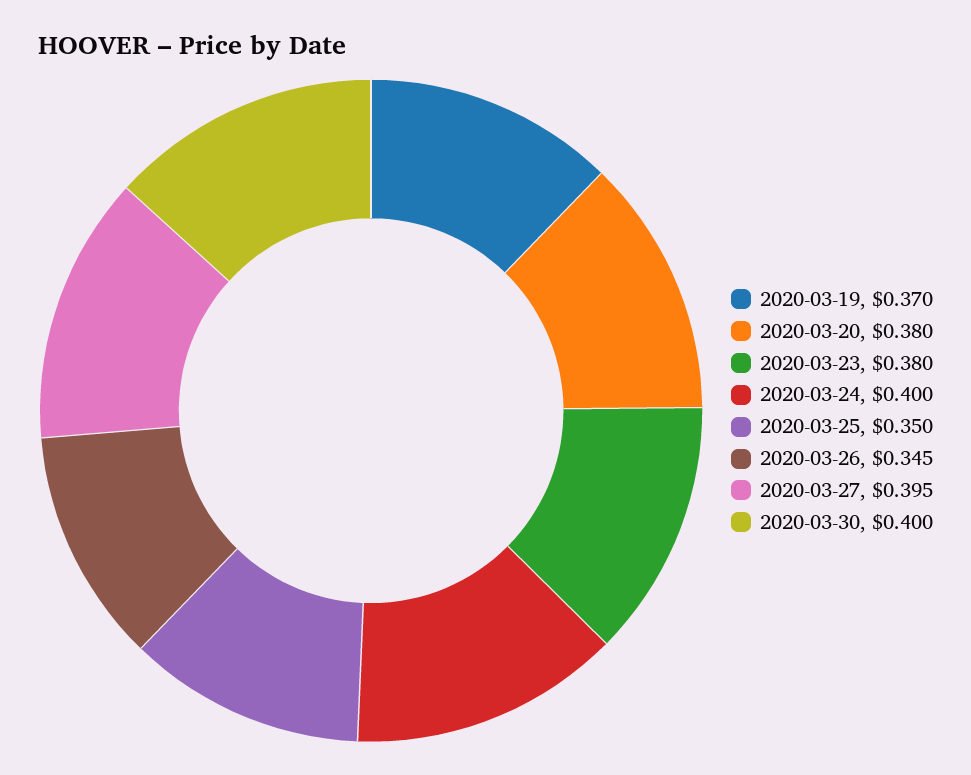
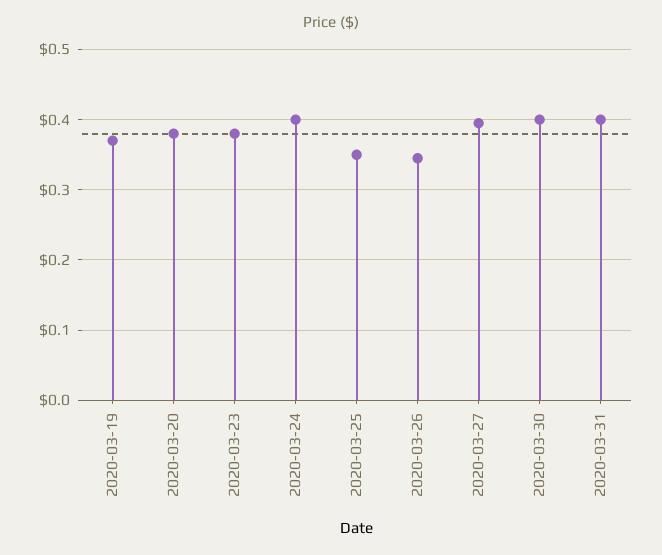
2020-03-31: none -> 0.4

